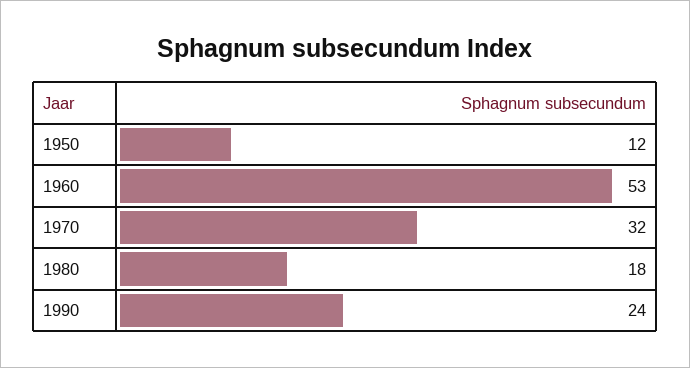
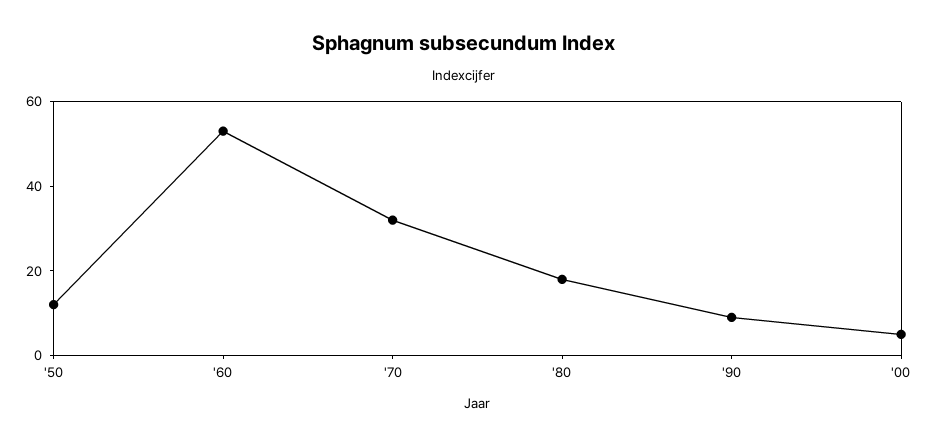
1990: 24 -> 10
'00: none -> 5

